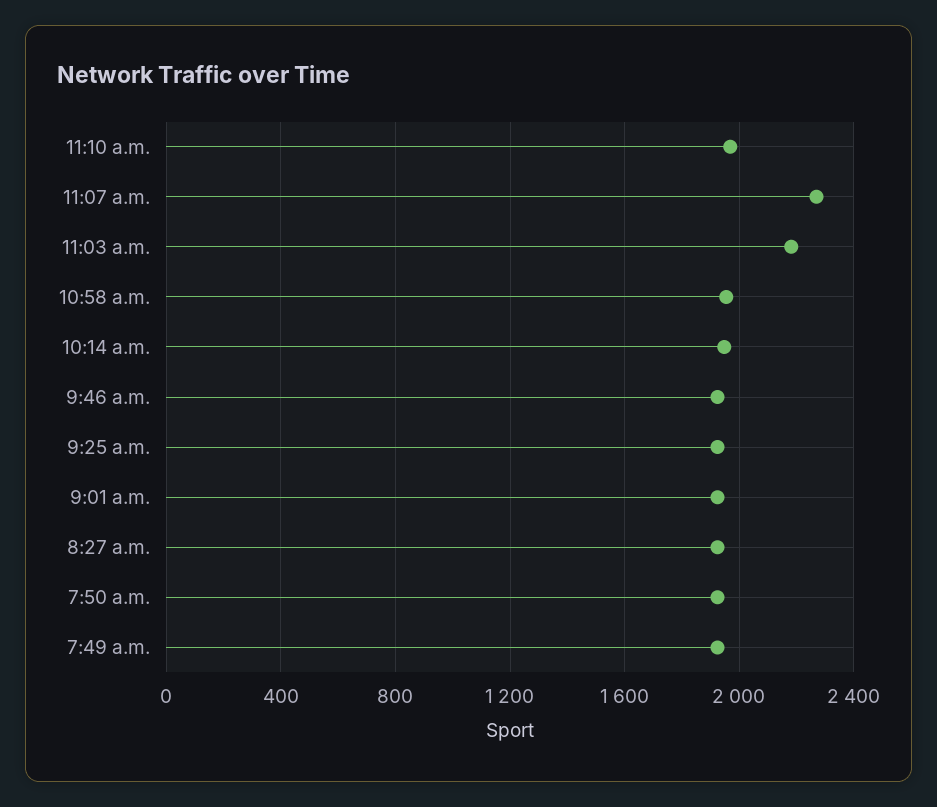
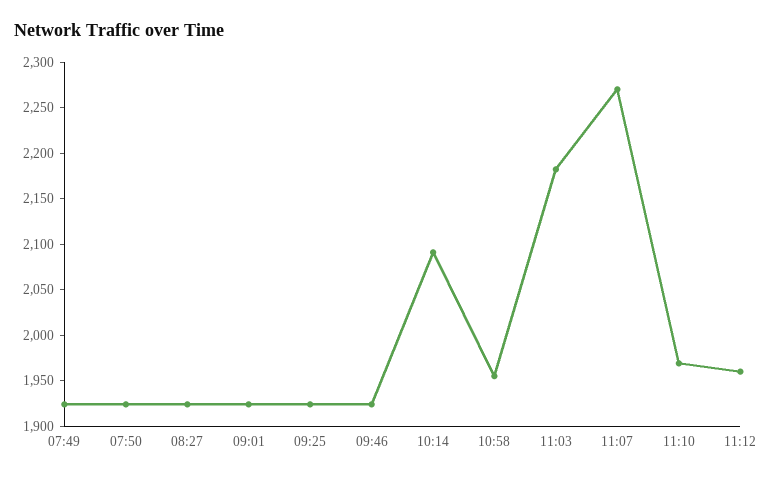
10:14 a.m.: 1950 -> 2090
11:12: none -> 1960

